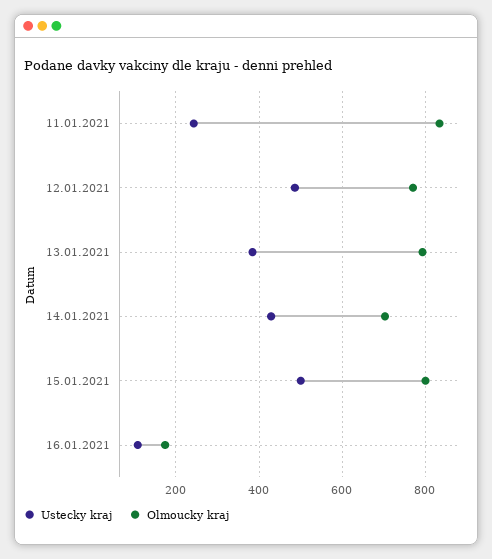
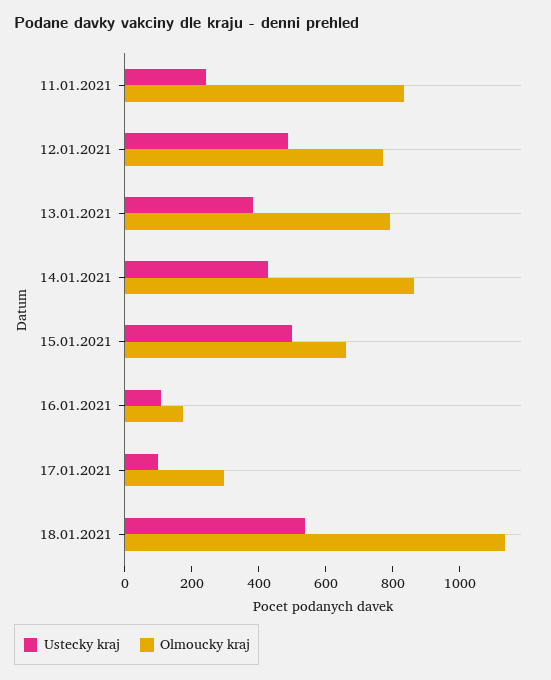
Olmoucky kraj, 14.01.2021: 700 -> 850
Olmoucky kraj, 15.01.2021: 800 -> 650
Ustecky kraj, 17.01.2021: none -> 100
Olmoucky kraj, 17.01.2021: none -> 300
Ustecky kraj, 18.01.2021: none -> 550
Olmoucky kraj, 18.01.2021: none -> 1150

